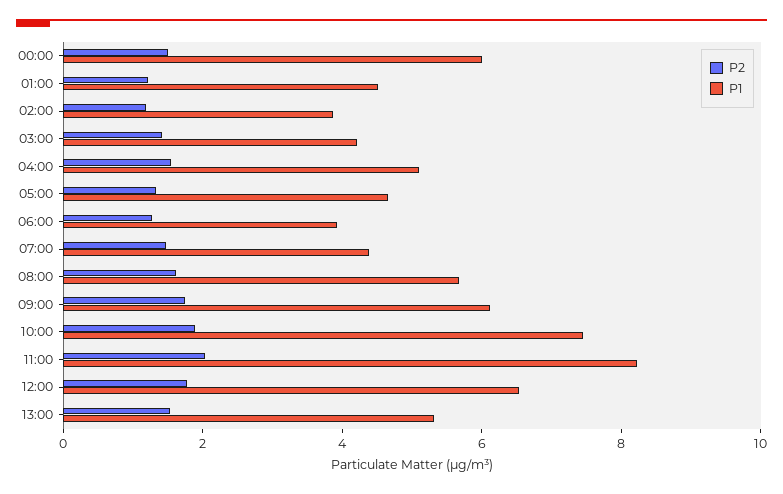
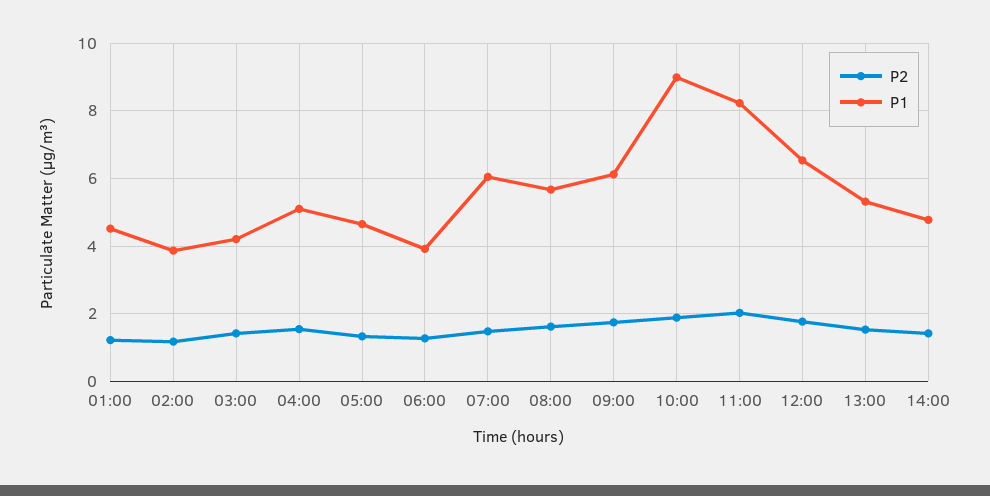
P2, 00:00: 1.5 -> none
P1, 00:00: 6 -> none
P1, 07:00: 4.5 -> 6
P1, 10:00: 7.5 -> 9
P2, 14:00: none -> 1.4
P1, 14:00: none -> 4.8

